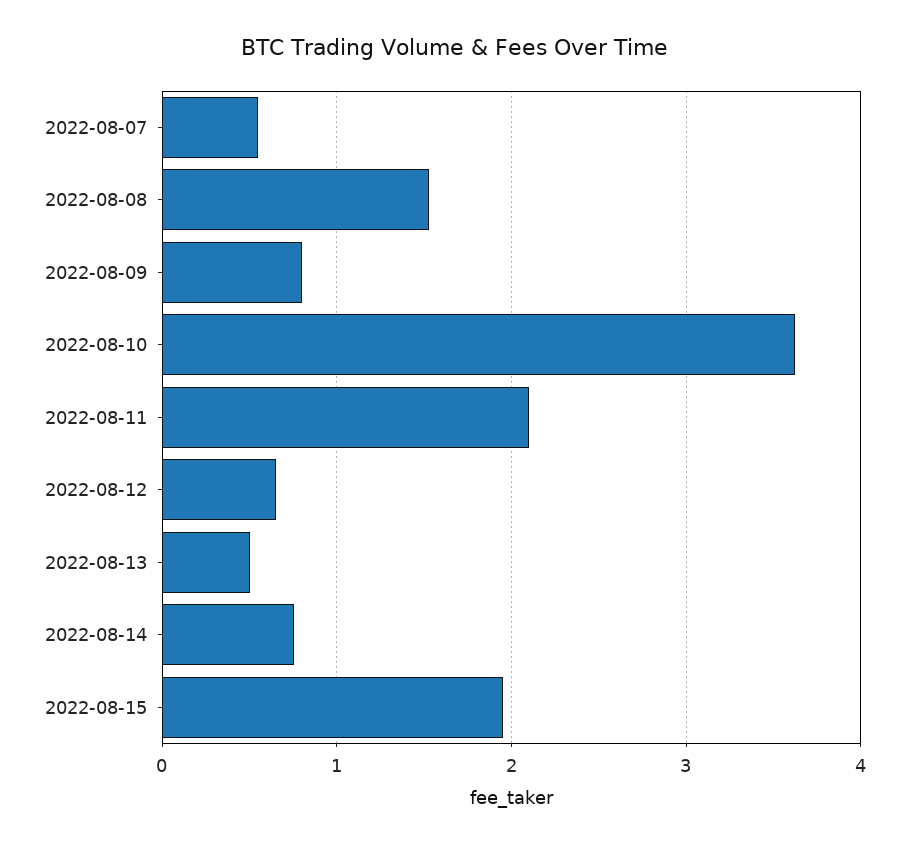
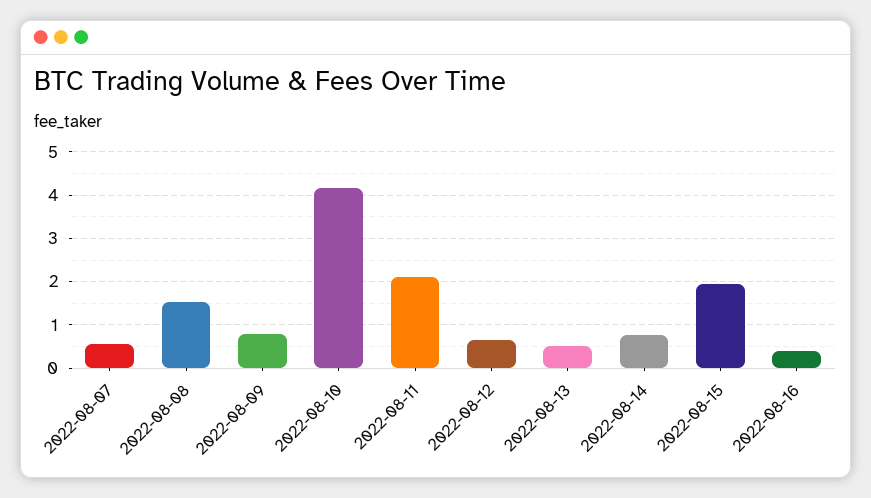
2022-08-10: 3.6 -> 4.2
2022-08-16: none -> 0.4

